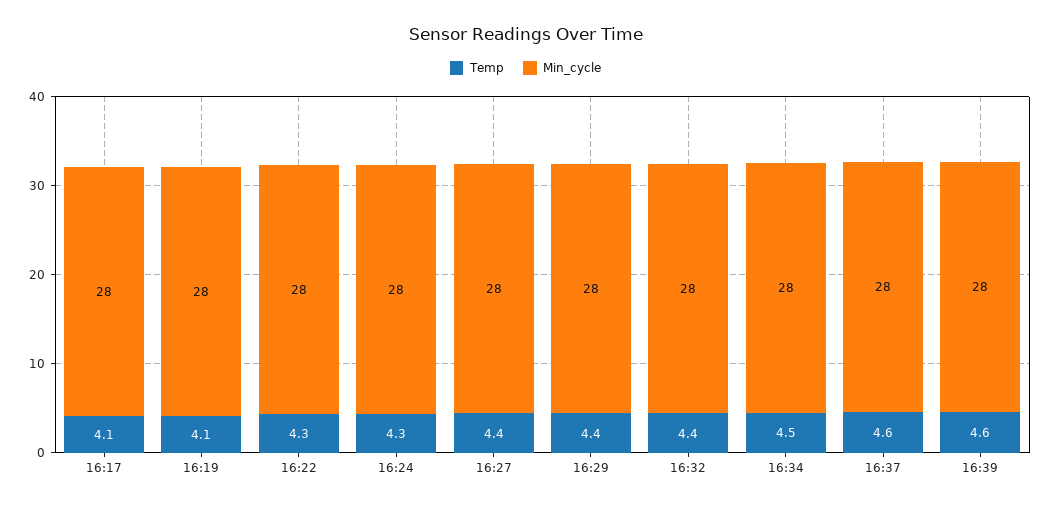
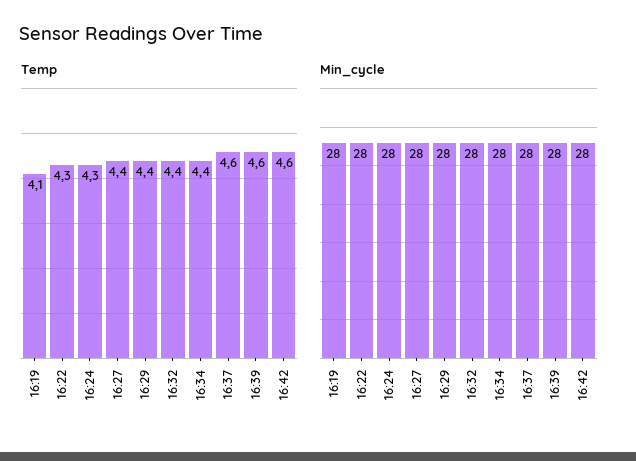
Temp, 16:17: 4.1 -> none
Min_cycle, 16:17: 28 -> none
Temp, 16:34: 4.5 -> 4.4
Temp, 16:42: none -> 4.6
Min_cycle, 16:42: none -> 28

